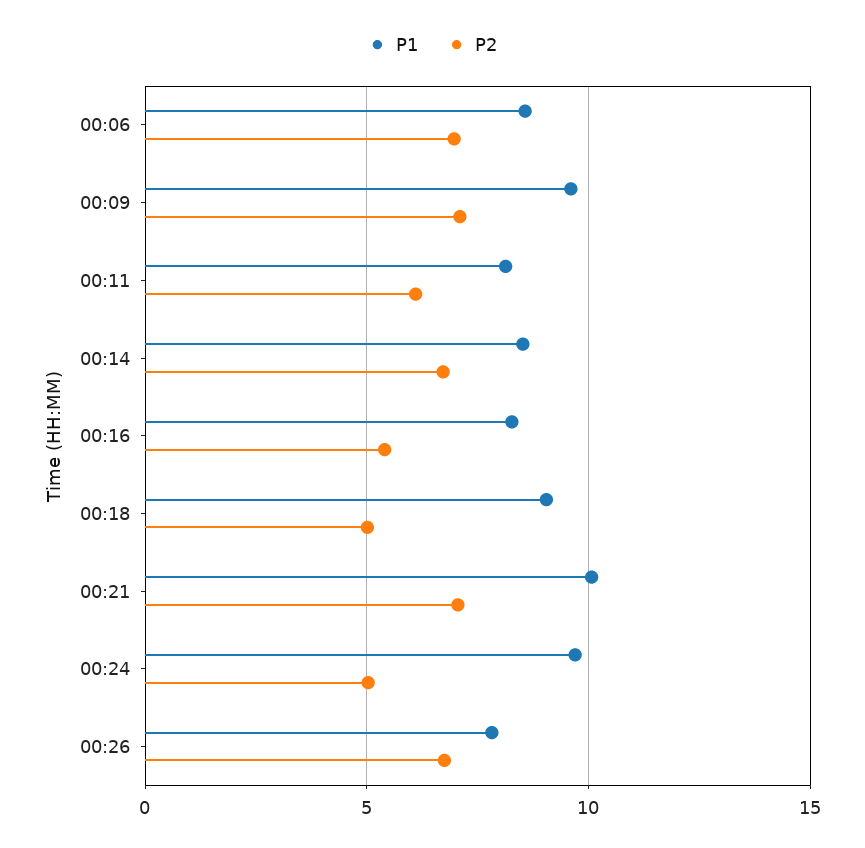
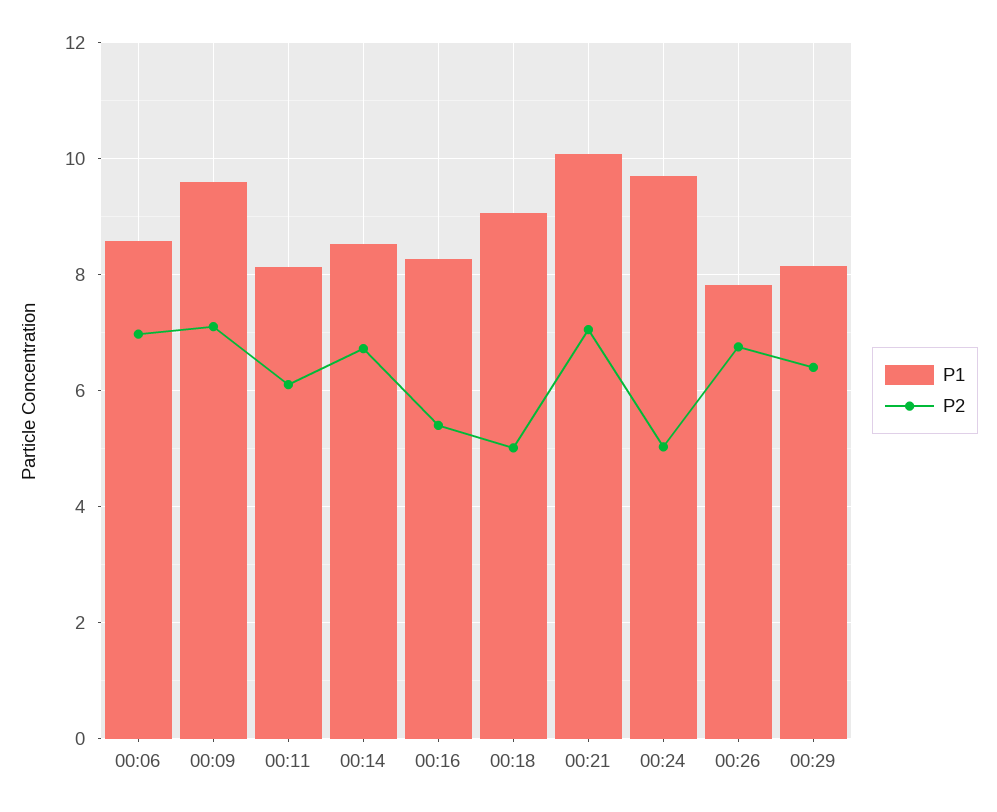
P1, 00:29: none -> 8.2
P2, 00:29: none -> 6.4

